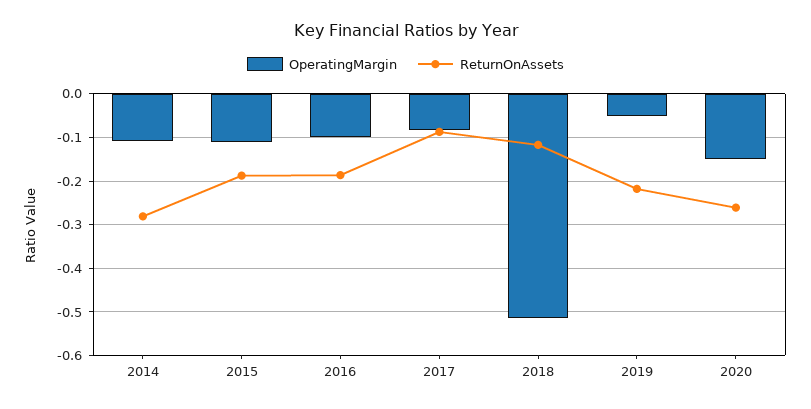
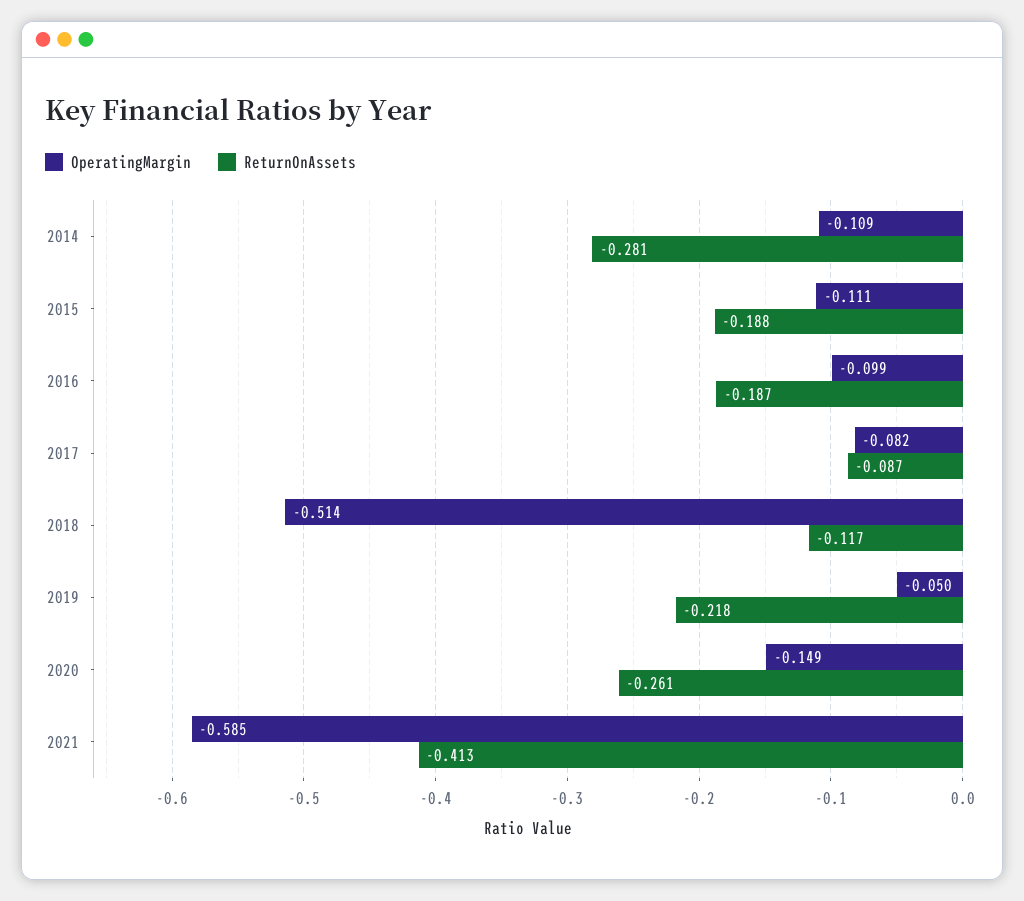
OperatingMargin, 2021: none -> -0.585
ReturnOnAssets, 2021: none -> -0.413

